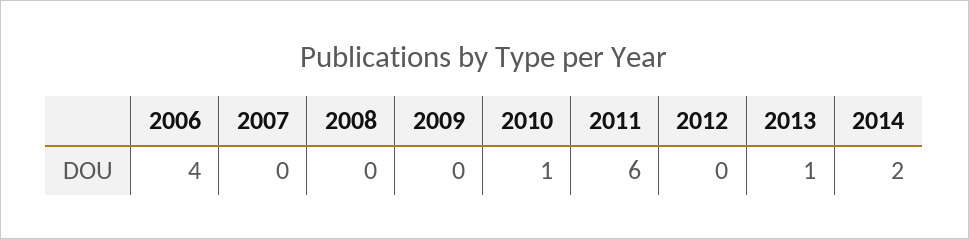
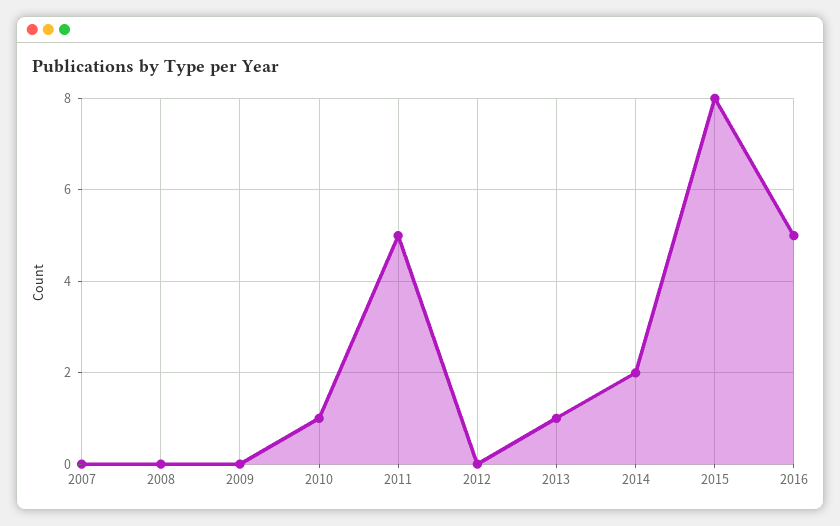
2006: 4 -> none
2011: 6 -> 5
2015: none -> 8
2016: none -> 5

